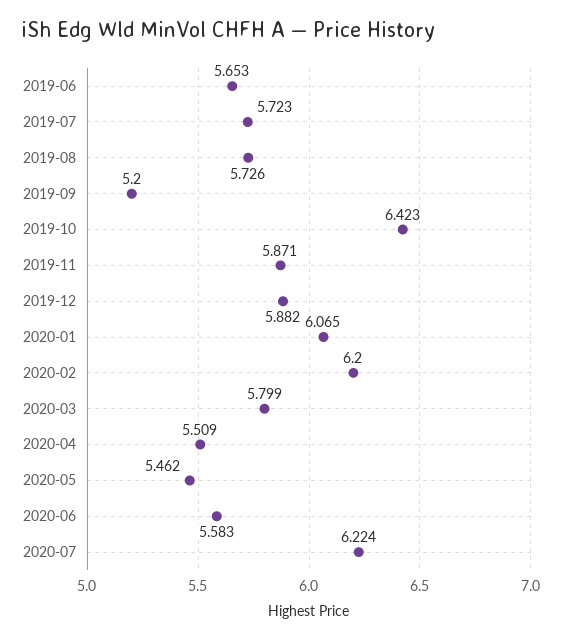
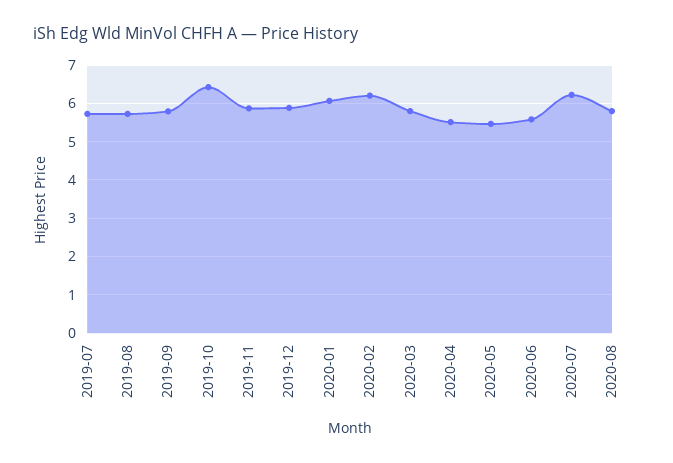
2019-06: 5.653 -> none
2019-09: 5.2 -> 5.8
2020-08: none -> 5.8

